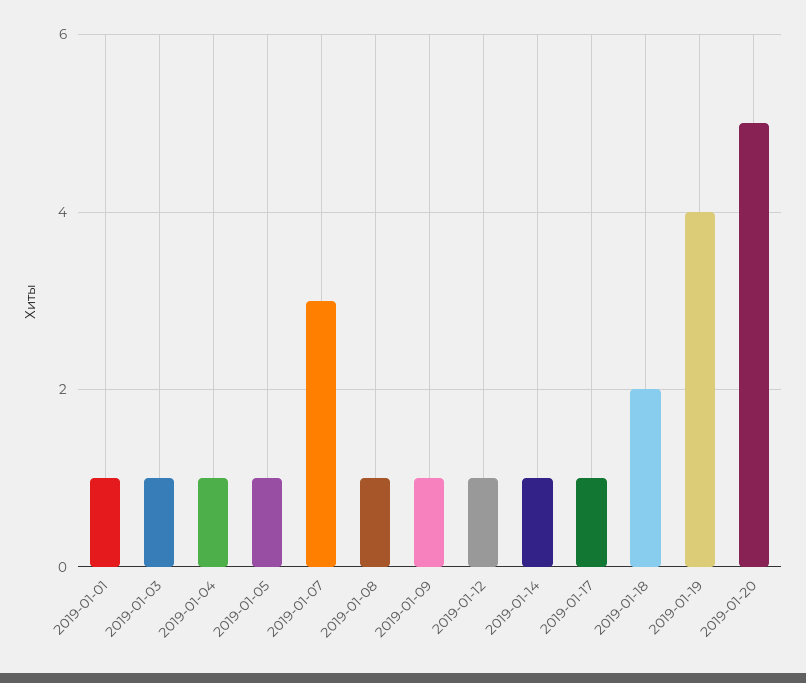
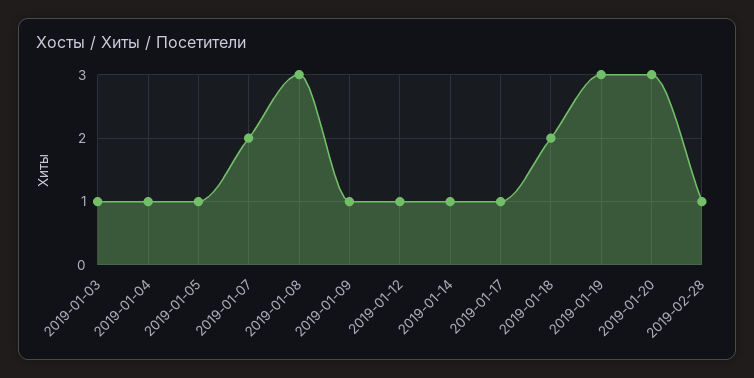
2019-01-01: 1 -> none
2019-01-07: 3 -> 2
2019-01-08: 1 -> 3
2019-01-19: 4 -> 3
2019-01-20: 5 -> 3
2019-02-28: none -> 1

